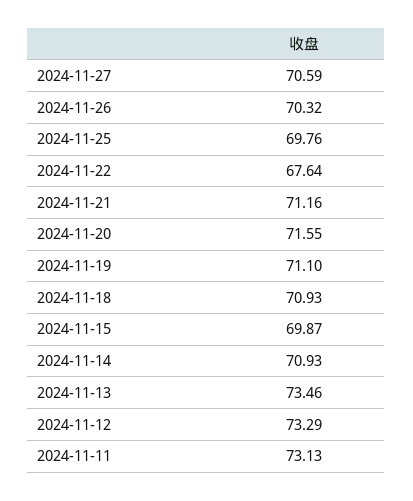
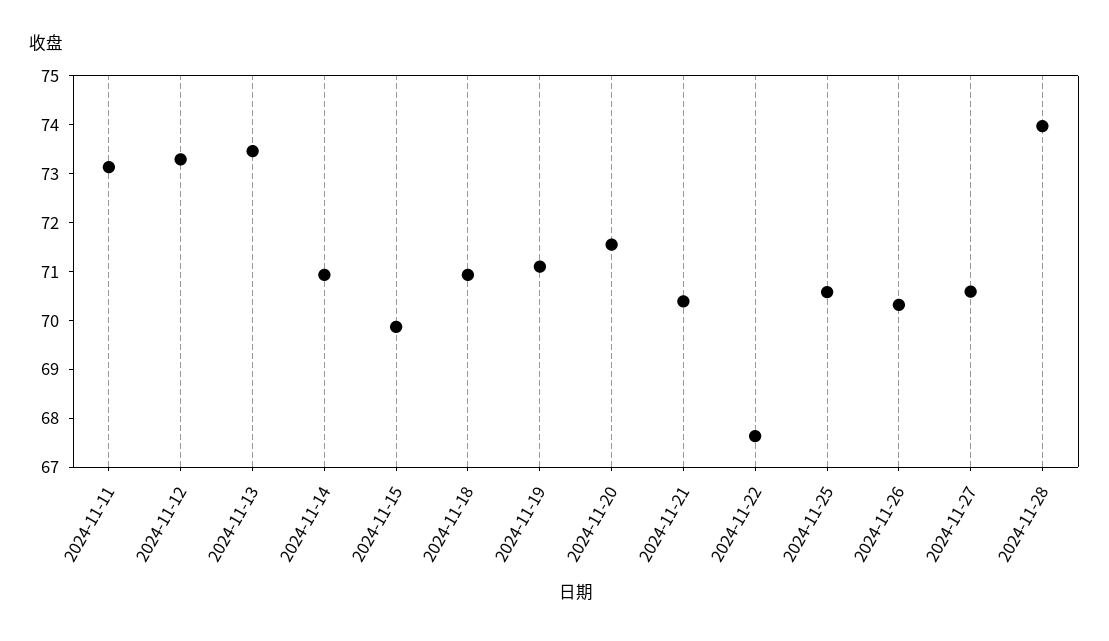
2024-11-25: 69.76 -> 70.6
2024-11-21: 71.16 -> 70.4
2024-11-28: none -> 74

